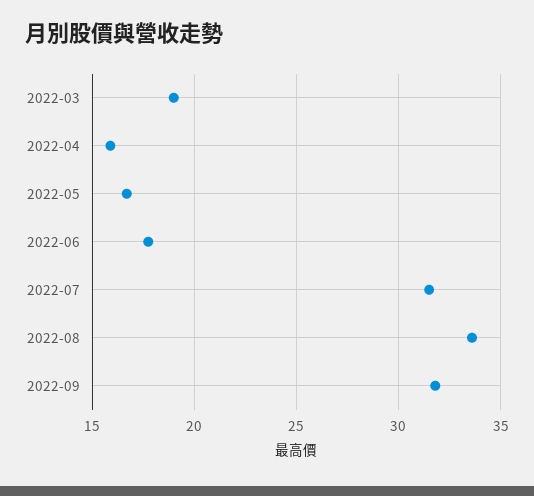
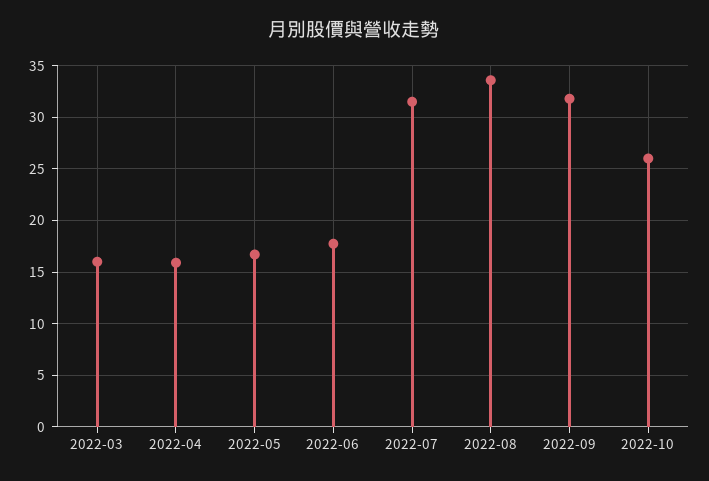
2022-03: 19 -> 16
2022-10: none -> 26

